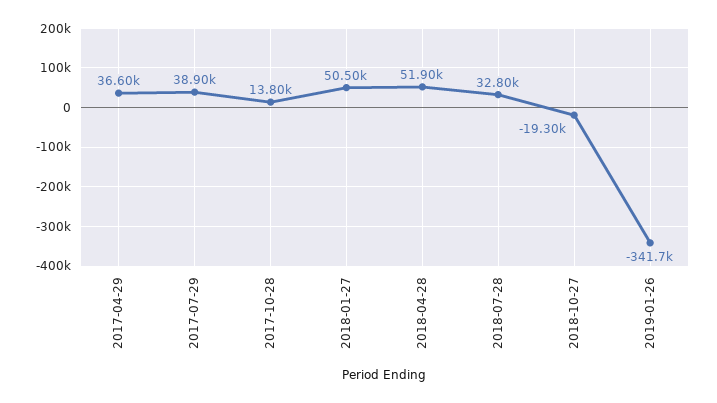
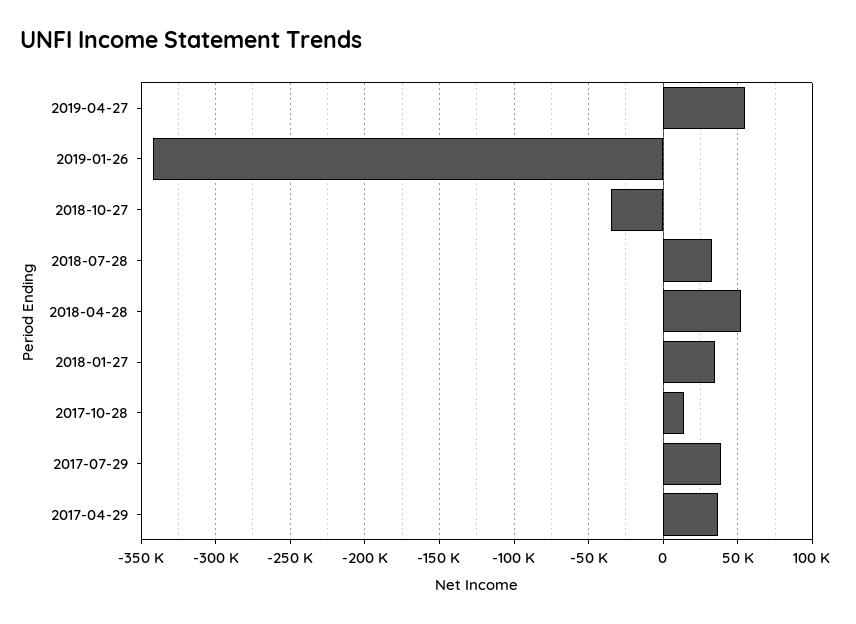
2018-01-27: 50500 -> 35000
2018-10-27: -19300 -> -35000
2019-04-27: none -> 55000

